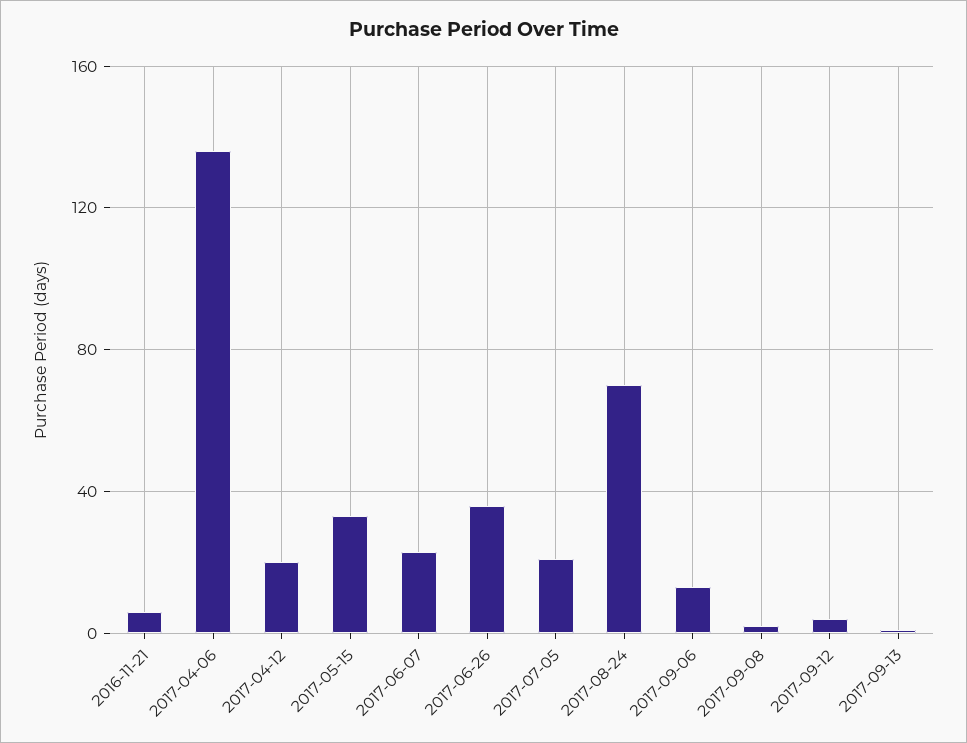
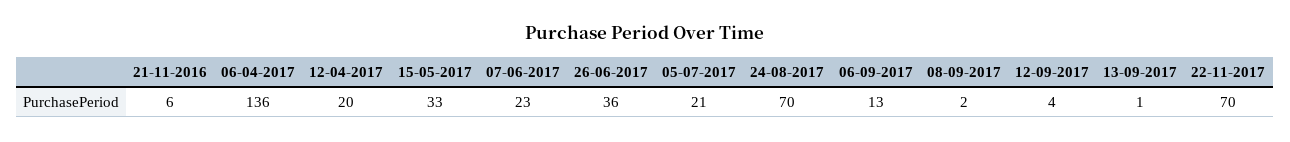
22-11-2017: none -> 70

